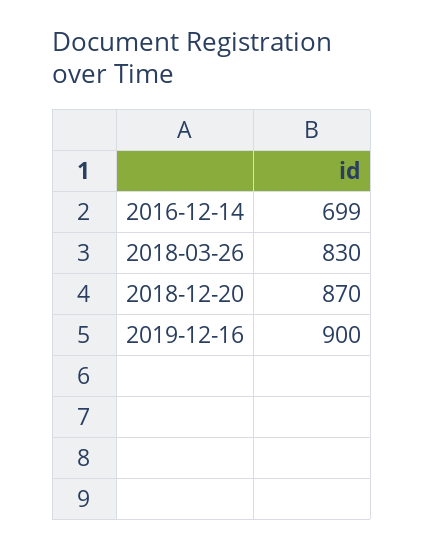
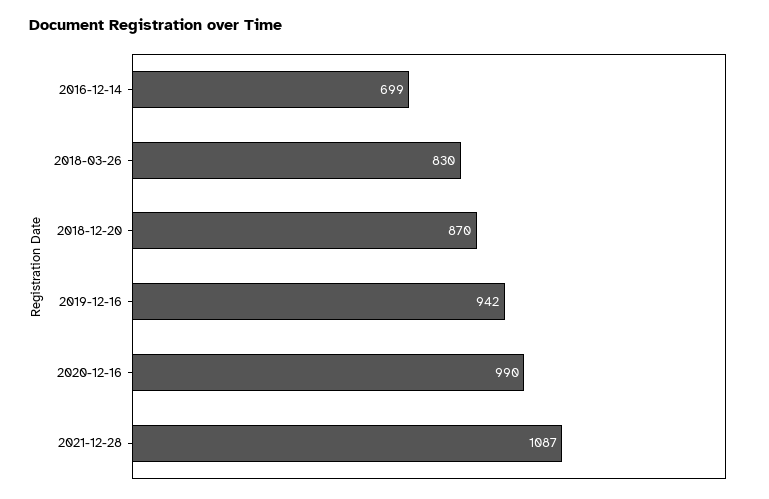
2019-12-16: 900 -> 942
2020-12-16: none -> 990
2021-12-28: none -> 1087

